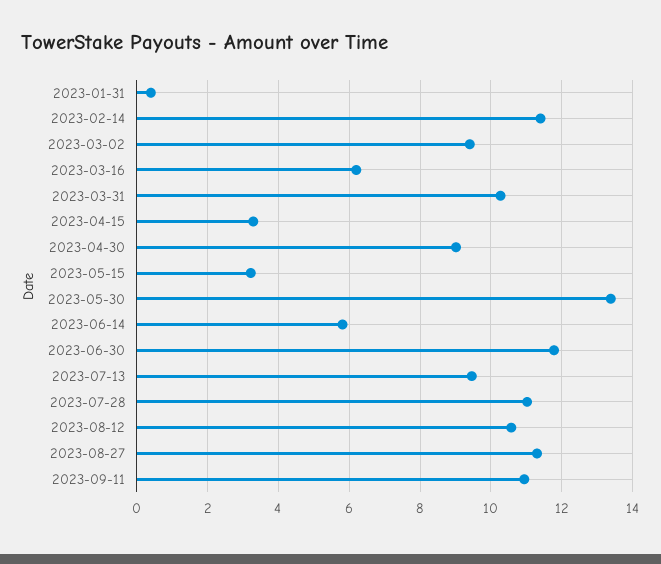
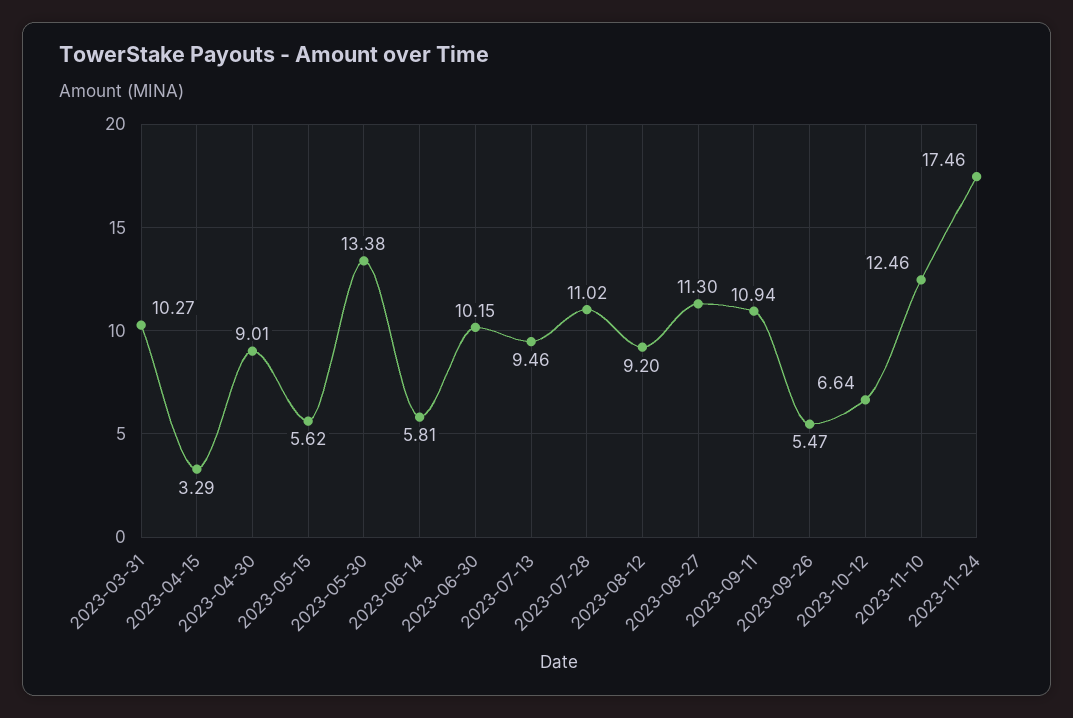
2023-01-31: 0.4 -> none
2023-02-14: 11.4 -> none
2023-03-02: 9.4 -> none
2023-03-16: 6.2 -> none
2023-05-15: 3.2 -> 5.62
2023-06-30: 11.8 -> 10.15
2023-08-12: 10.6 -> 9.2
2023-09-26: none -> 5.47
2023-10-12: none -> 6.64
2023-11-10: none -> 12.46
2023-11-24: none -> 17.46

